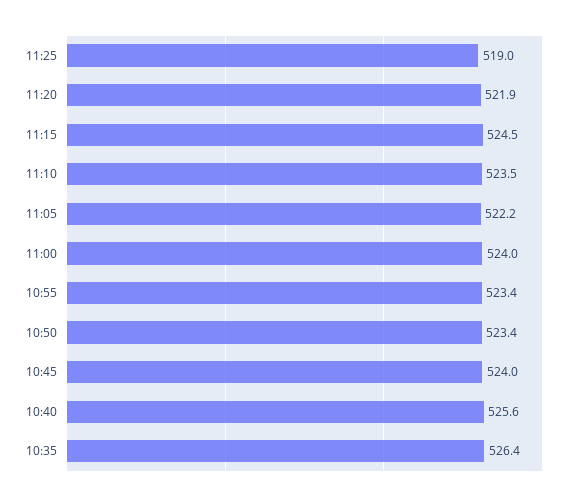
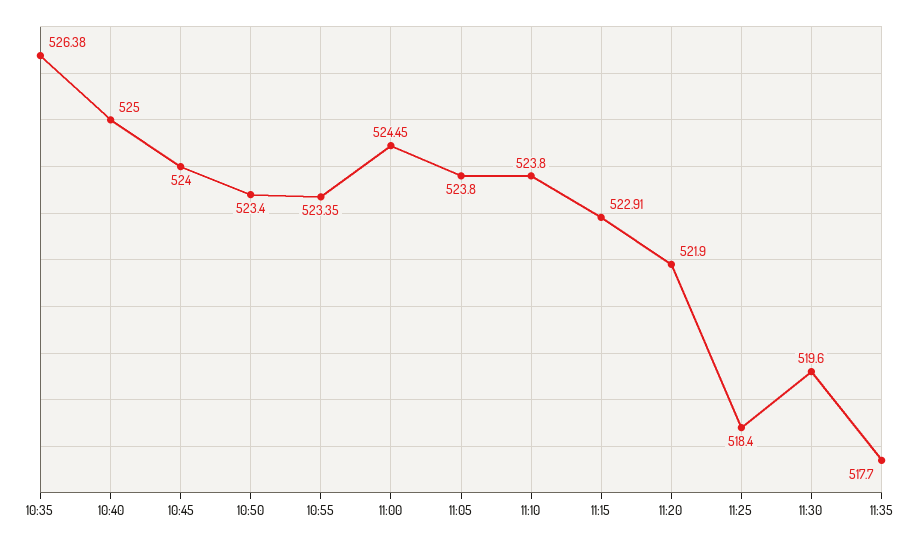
11:25: 519 -> 518.4
11:15: 524.5 -> 522.91
11:10: 523.5 -> 523.8
11:05: 522.2 -> 523.8
11:00: 524 -> 524.45
10:40: 525.6 -> 525
11:30: none -> 519.6
11:35: none -> 517.7

